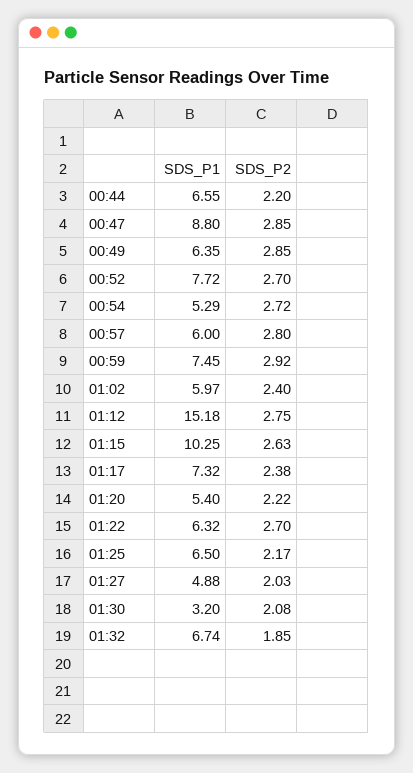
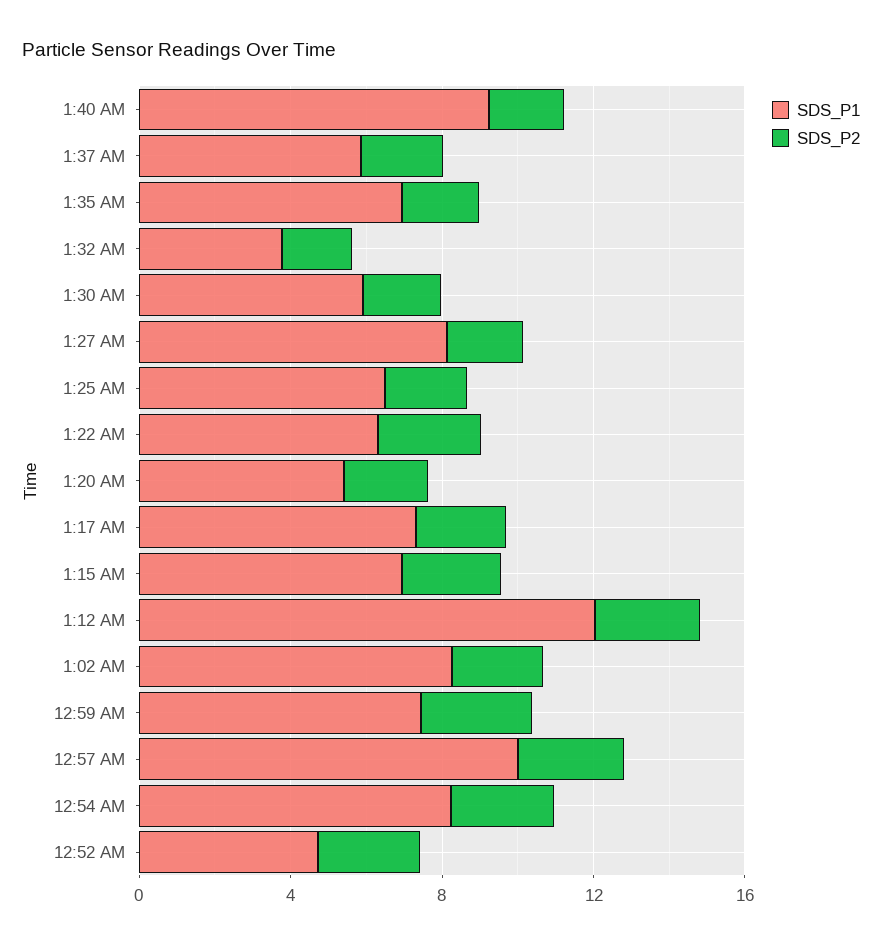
SDS_P1, 00:44: 6.55 -> none
SDS_P2, 00:44: 2.2 -> none
SDS_P1, 00:47: 8.8 -> none
SDS_P2, 00:47: 2.85 -> none
SDS_P1, 00:49: 6.35 -> none
SDS_P2, 00:49: 2.85 -> none
SDS_P1, 00:52: 7.72 -> 5
SDS_P1, 00:54: 5.29 -> 8
SDS_P1, 00:57: 6 -> 10
SDS_P1, 01:02: 5.97 -> 8
SDS_P1, 01:12: 15.18 -> 12
SDS_P1, 01:15: 10.25 -> 7
SDS_P1, 01:27: 4.88 -> 8
SDS_P1, 01:30: 3.2 -> 6
SDS_P1, 01:32: 6.74 -> 4
SDS_P1, 1:40 AM: none -> 9
SDS_P2, 1:40 AM: none -> 2
SDS_P1, 1:37 AM: none -> 6
SDS_P2, 1:37 AM: none -> 2
SDS_P1, 1:35 AM: none -> 7
SDS_P2, 1:35 AM: none -> 2

